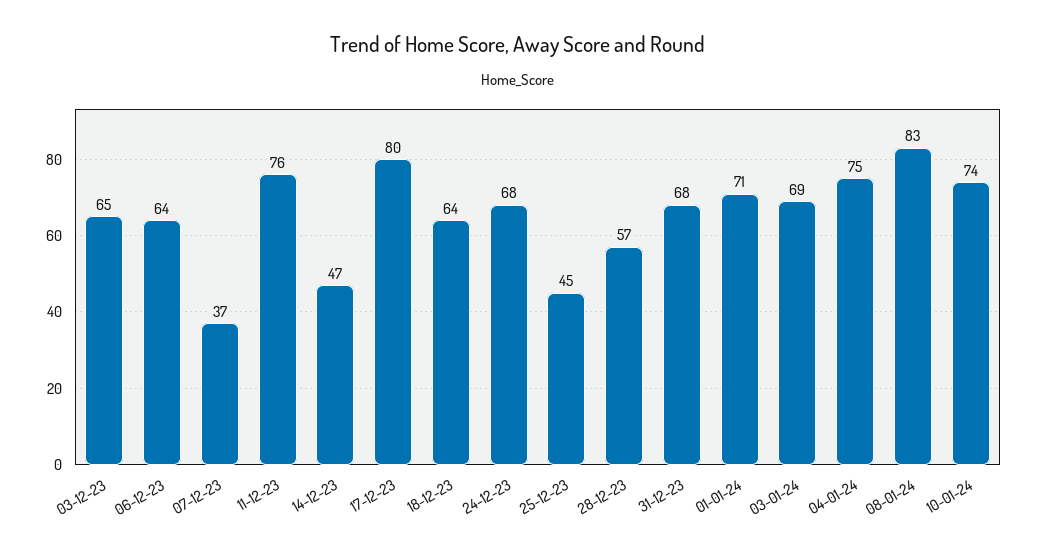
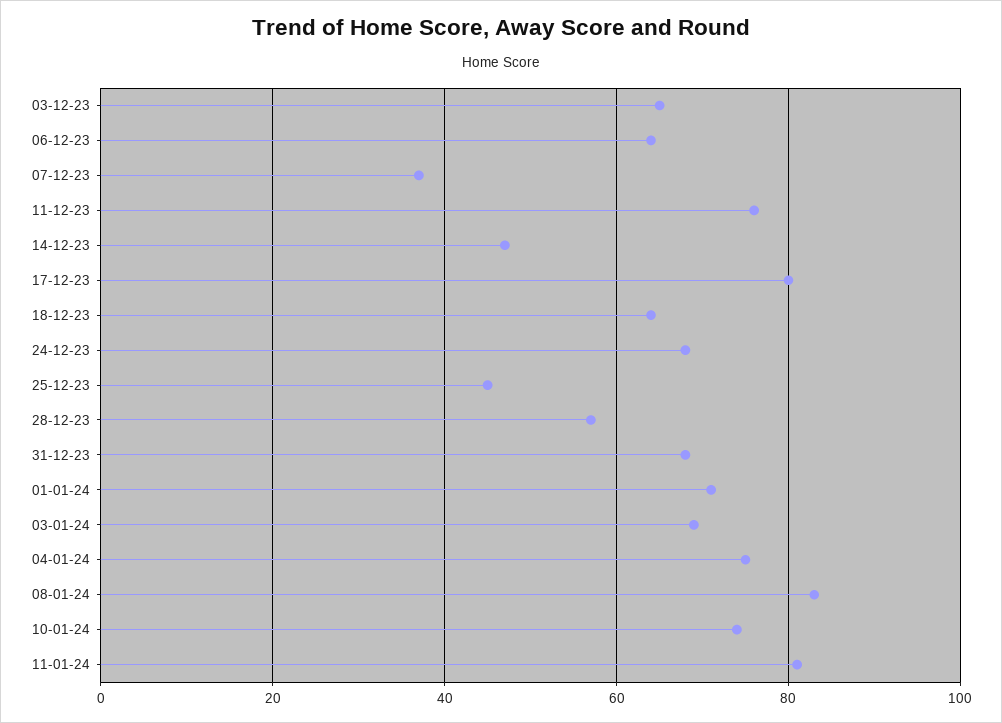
11-01-24: none -> 80

